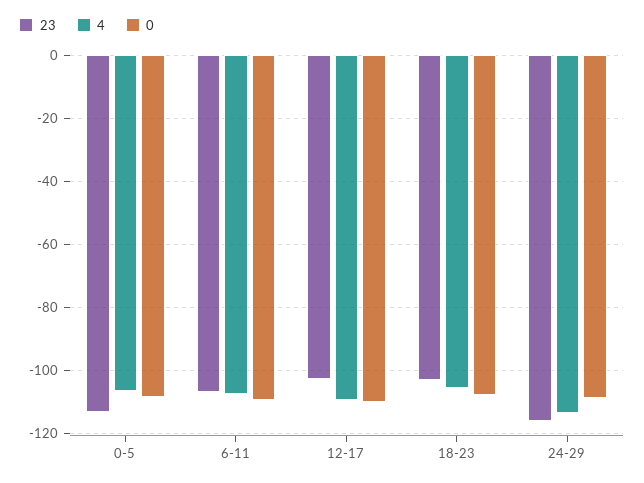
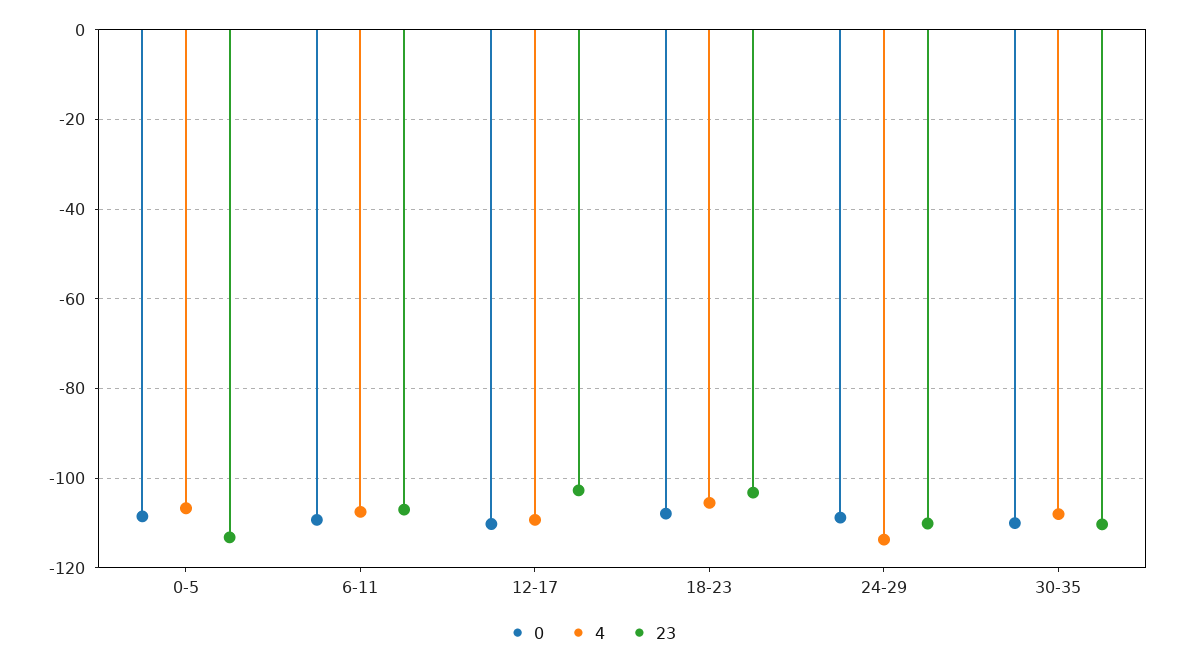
23, 24-29: -116 -> -110
0, 30-35: none -> -110
4, 30-35: none -> -108
23, 30-35: none -> -110

